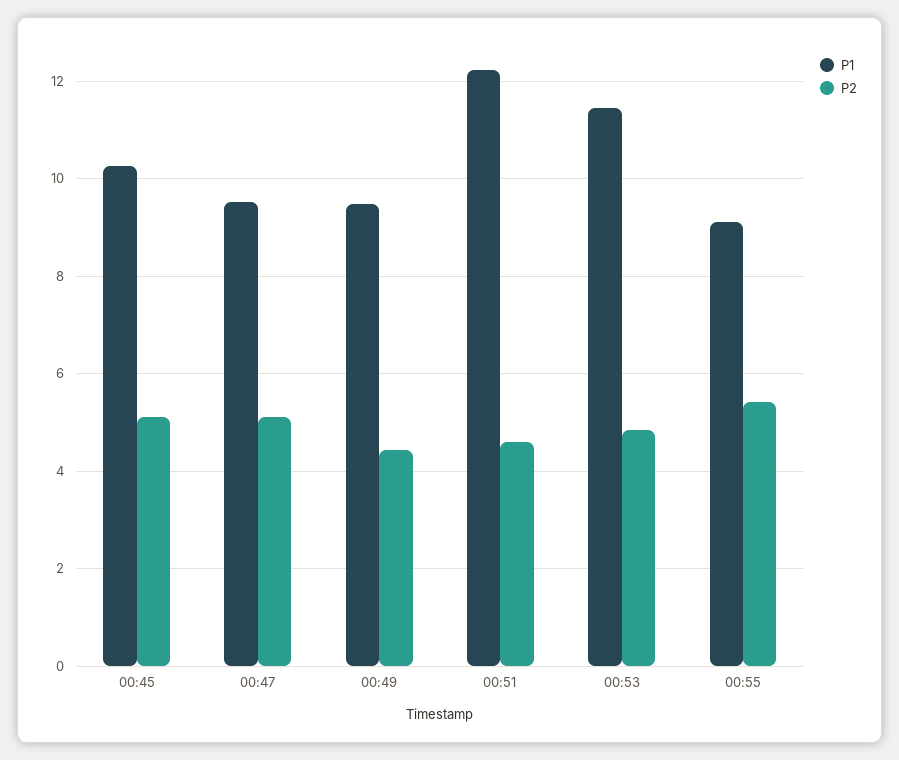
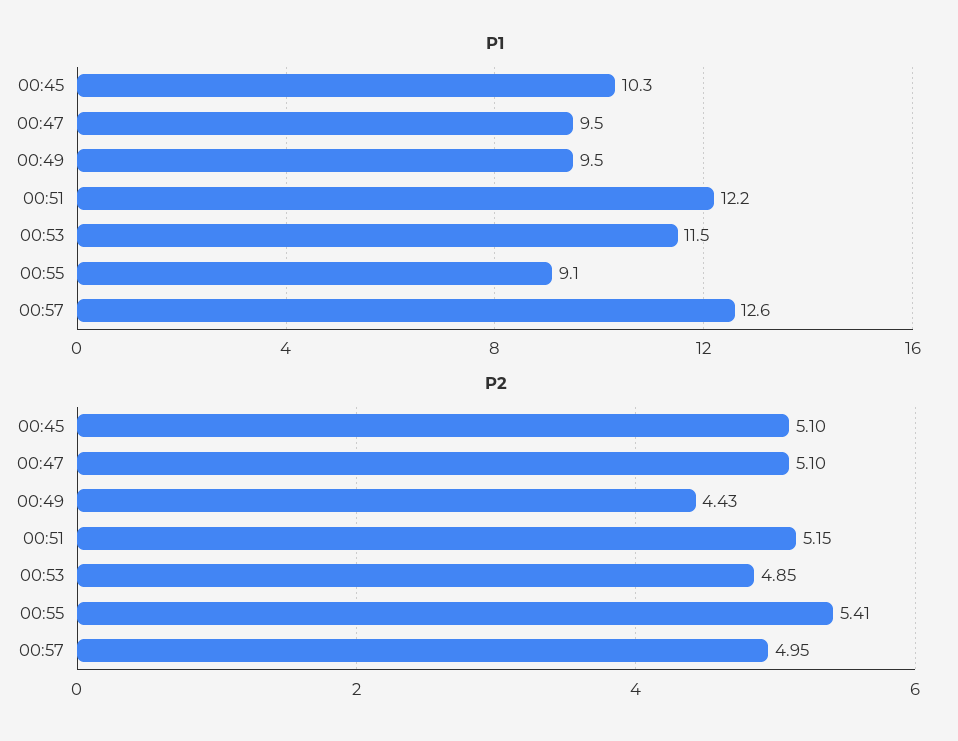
P2, 00:51: 4.6 -> 5.15
P1, 00:57: none -> 12.6
P2, 00:57: none -> 4.95

